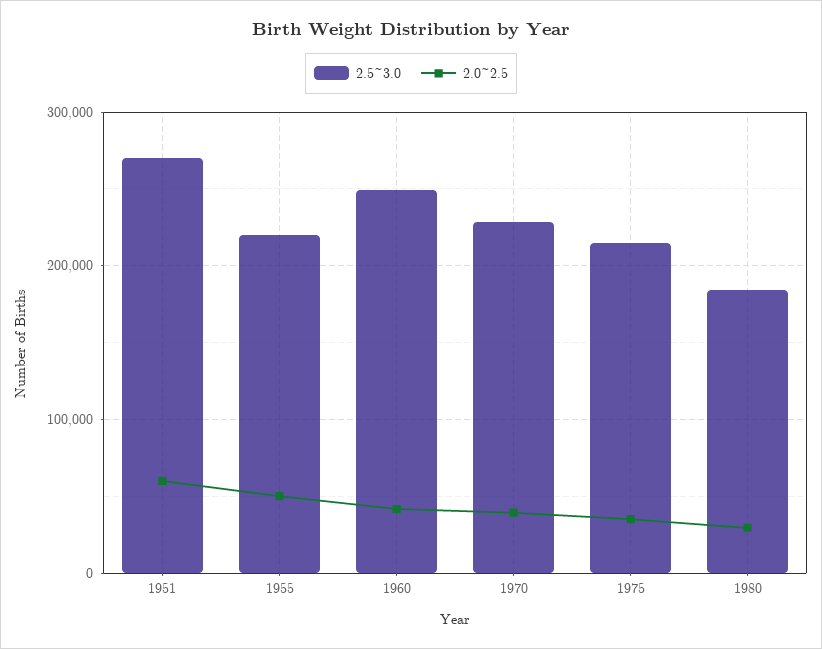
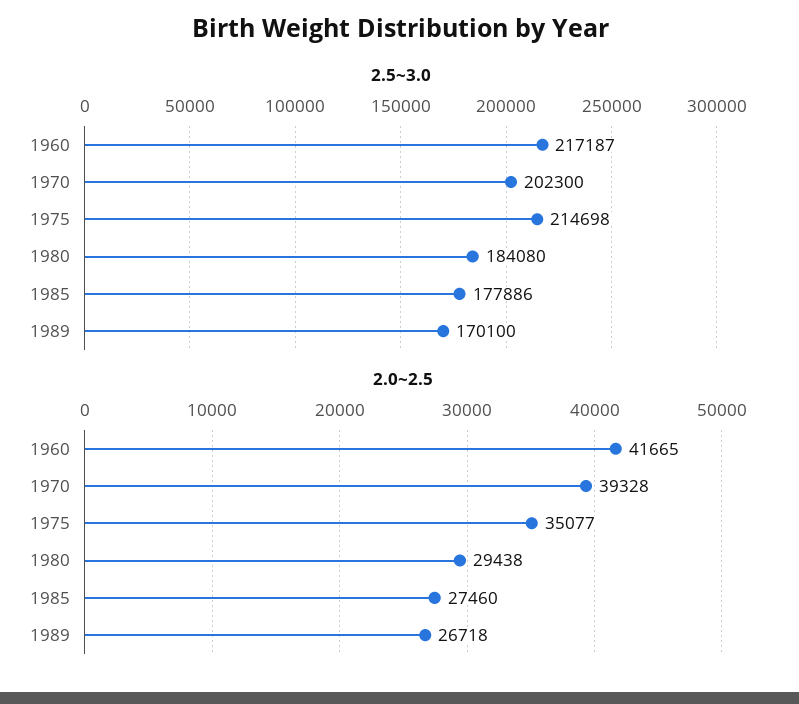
2.5~3.0, 1951: 270000 -> none
2.0~2.5, 1951: 60000 -> none
2.5~3.0, 1955: 220000 -> none
2.0~2.5, 1955: 50000 -> none
2.5~3.0, 1960: 250000 -> 217187
2.5~3.0, 1970: 230000 -> 202300
2.5~3.0, 1985: none -> 177886
2.5~3.0, 1989: none -> 170100
2.0~2.5, 1985: none -> 27460
2.0~2.5, 1989: none -> 26718

